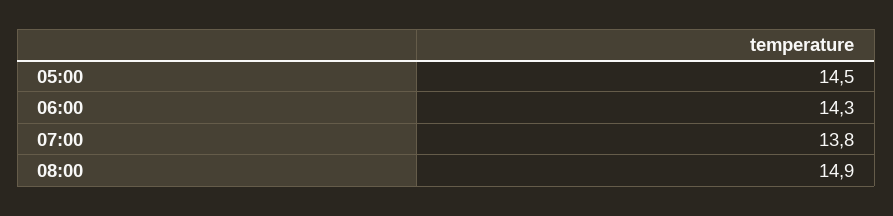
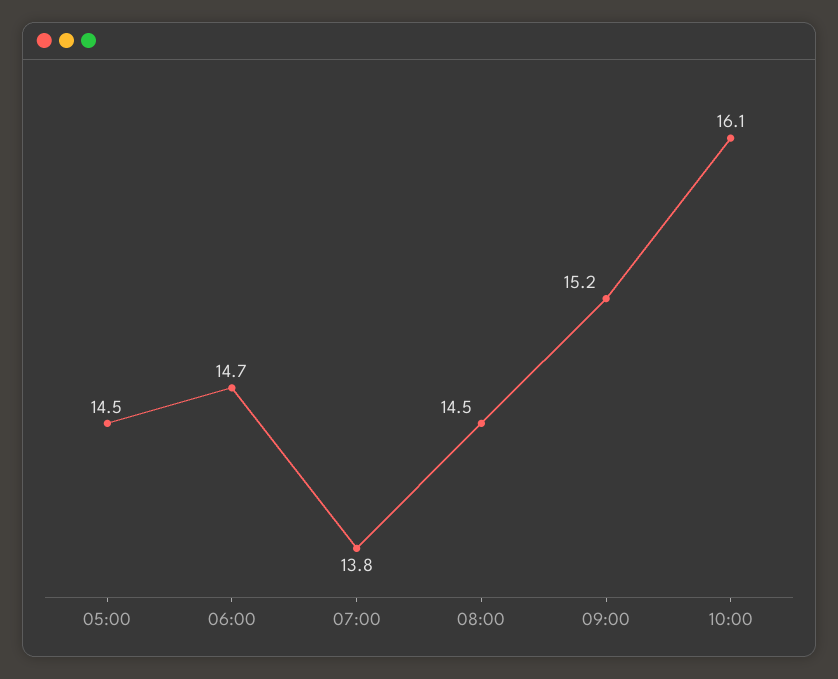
06:00: 14.3 -> 14.7
08:00: 14.9 -> 14.5
09:00: none -> 15.2
10:00: none -> 16.1

